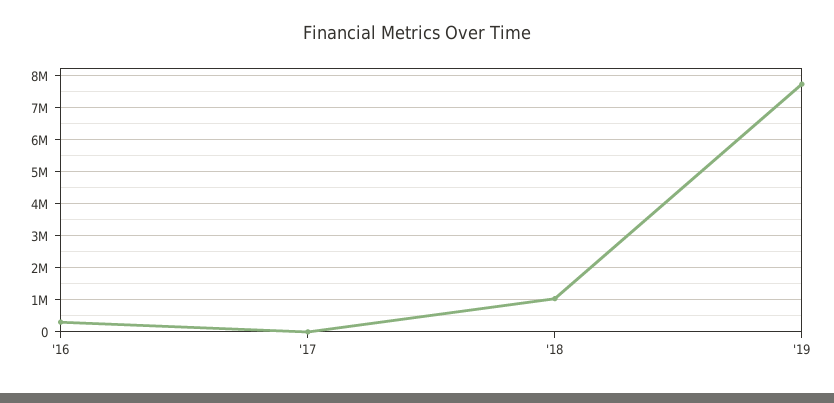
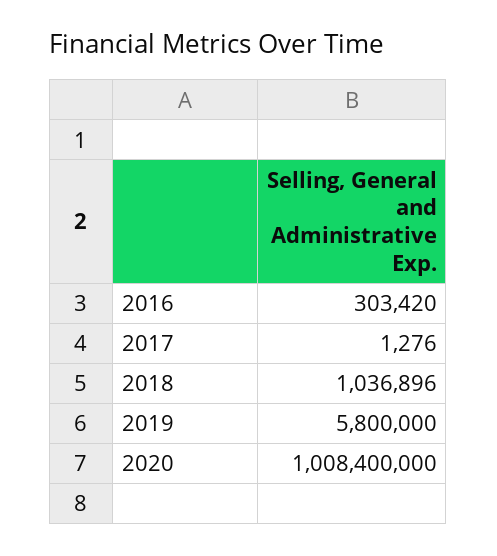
'19: 7800000 -> 5800000
2020: none -> 1008400000

